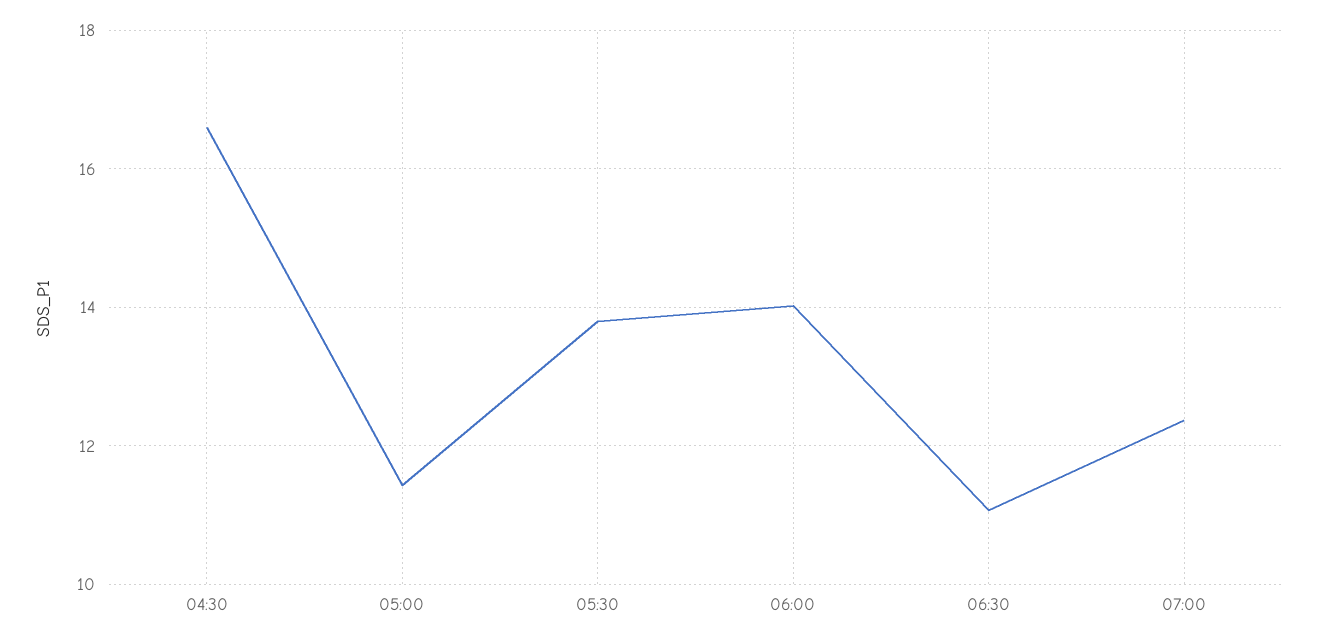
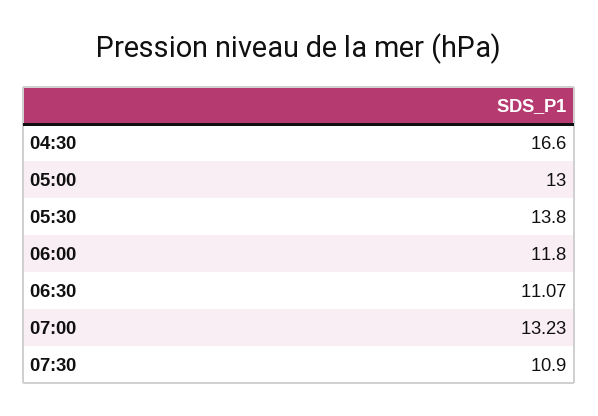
05:00: 11.4 -> 13
06:00: 14 -> 11.8
07:00: 12.4 -> 13.23
07:30: none -> 10.9

